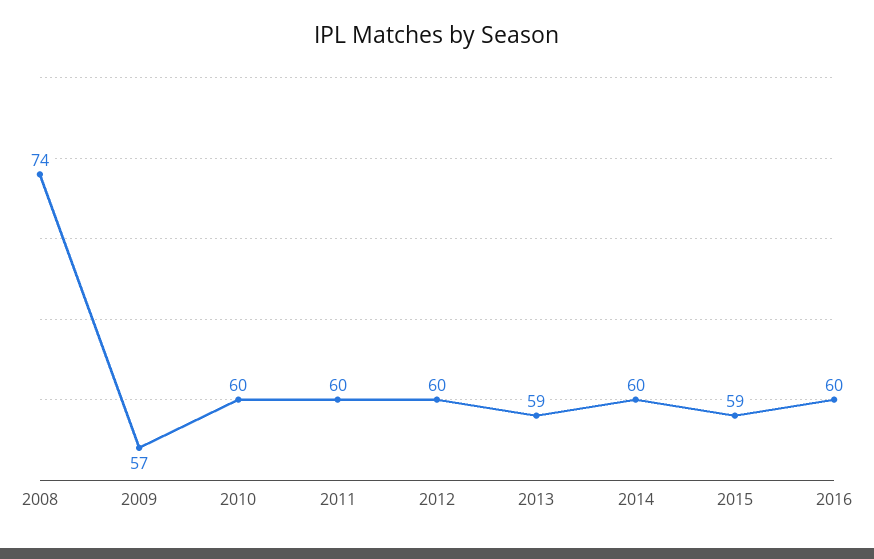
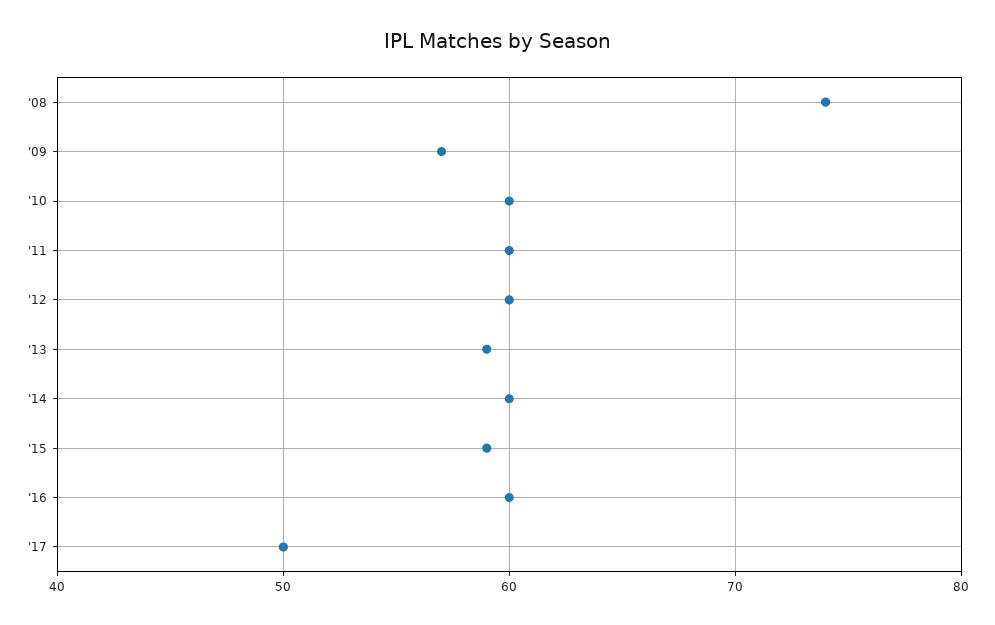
'17: none -> 50

